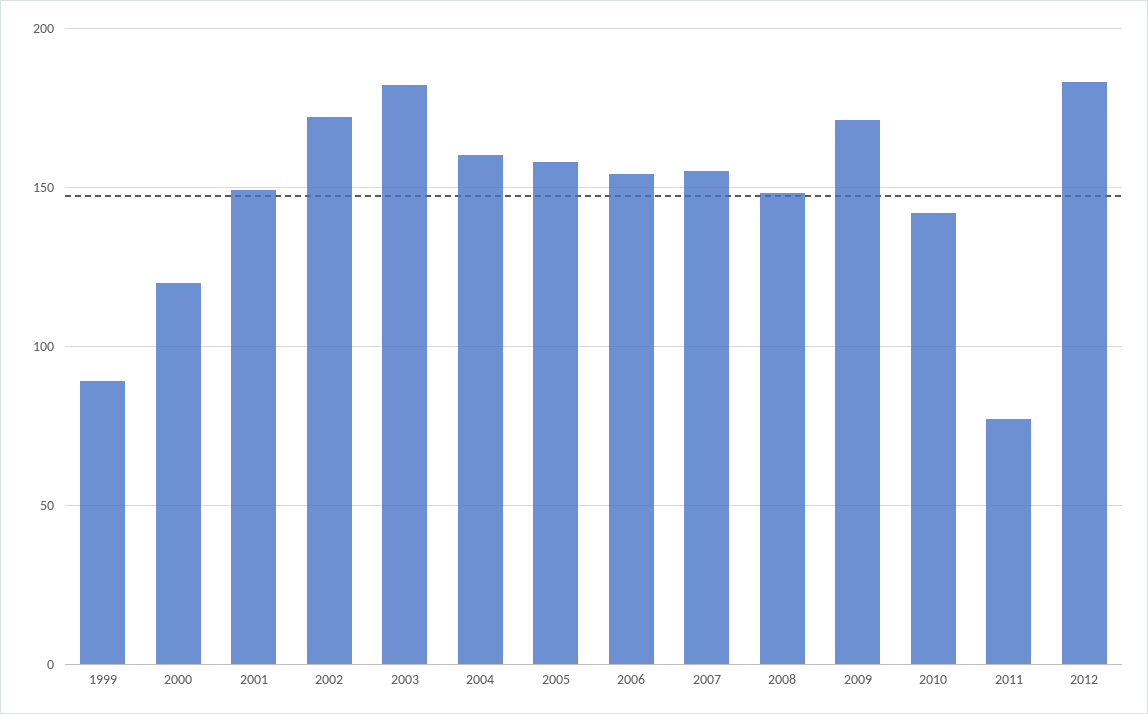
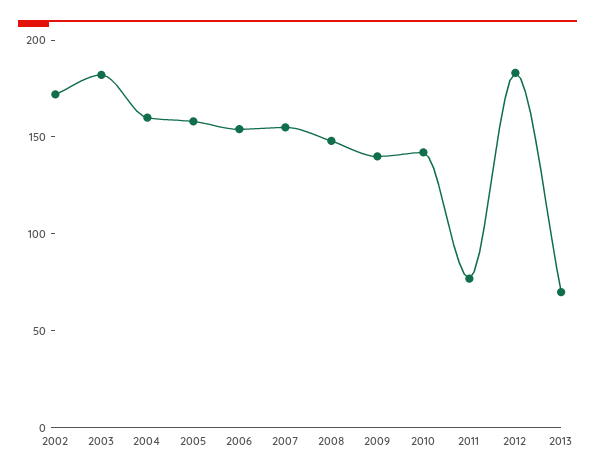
1999: 90 -> none
2000: 120 -> none
2001: 150 -> none
2009: 170 -> 140
2013: none -> 70

